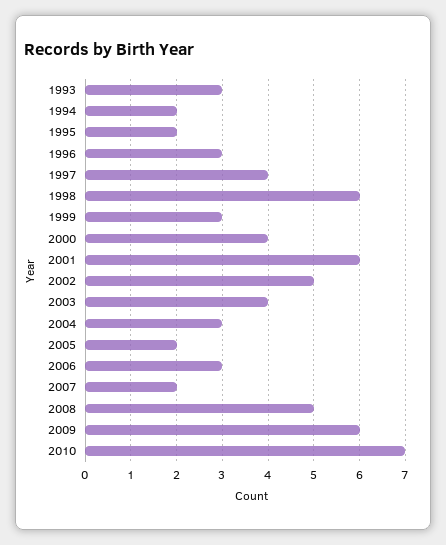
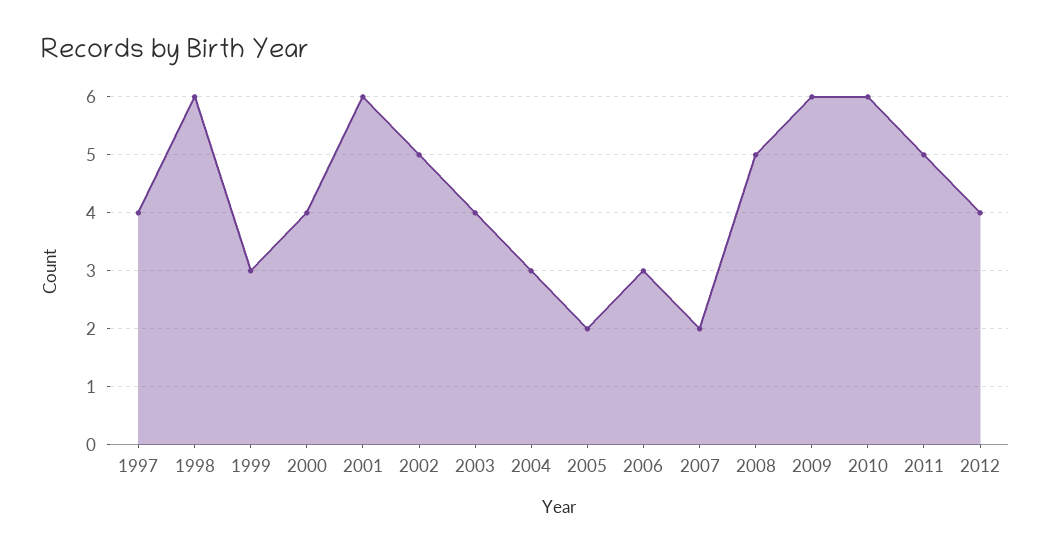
1993: 3 -> none
1994: 2 -> none
1995: 2 -> none
1996: 3 -> none
2010: 7 -> 6
2011: none -> 5
2012: none -> 4

